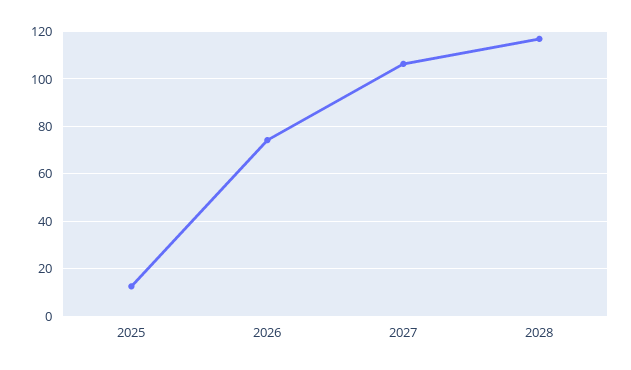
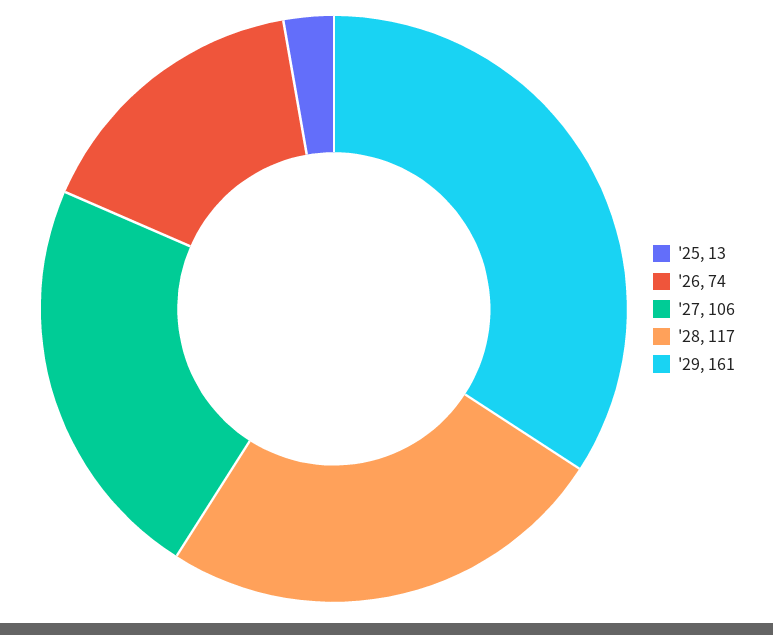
'29: none -> 161

